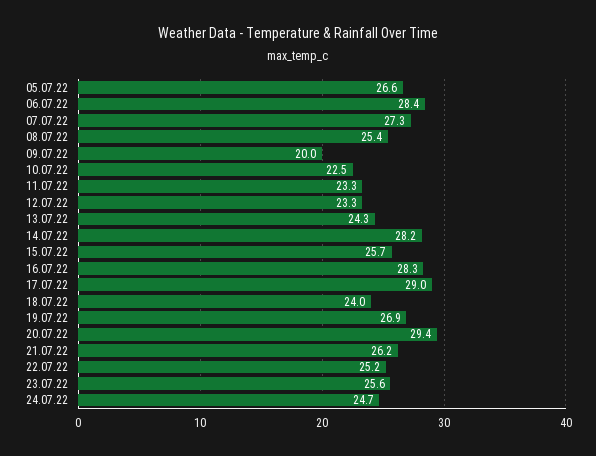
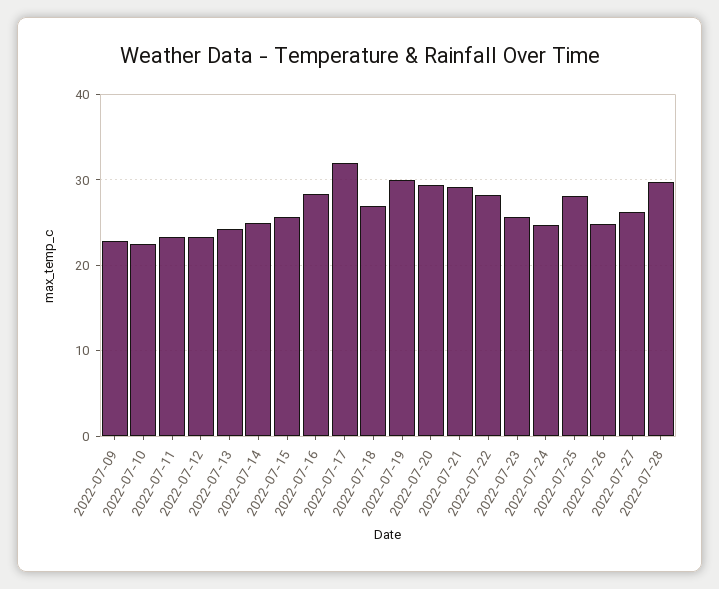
05.07.22: 26.6 -> none
06.07.22: 28.4 -> none
07.07.22: 27.3 -> none
08.07.22: 25.4 -> none
09.07.22: 20 -> 23
14.07.22: 28.2 -> 25
17.07.22: 29 -> 32
18.07.22: 24 -> 27
19.07.22: 26.9 -> 30
21.07.22: 26.2 -> 29
22.07.22: 25.2 -> 28
2022-07-25: none -> 28
2022-07-26: none -> 25
2022-07-27: none -> 26
2022-07-28: none -> 30

